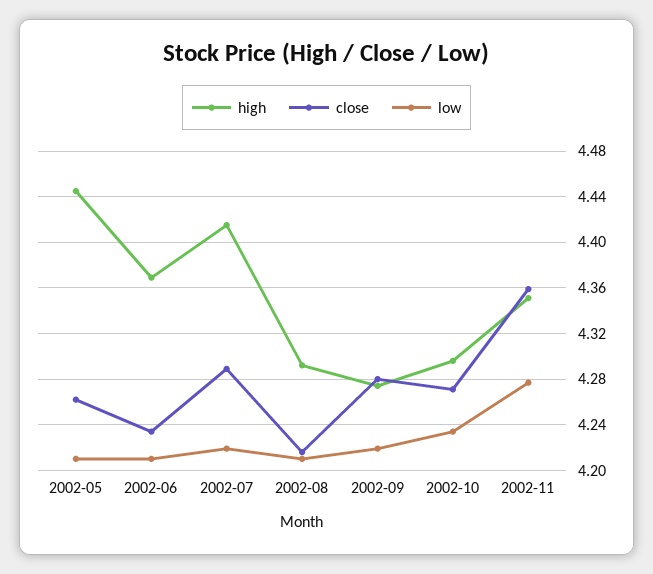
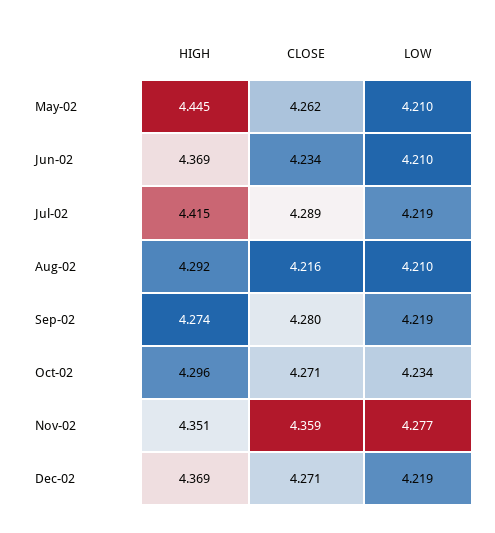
high, Dec-02: none -> 4.369
close, Dec-02: none -> 4.271
low, Dec-02: none -> 4.219

